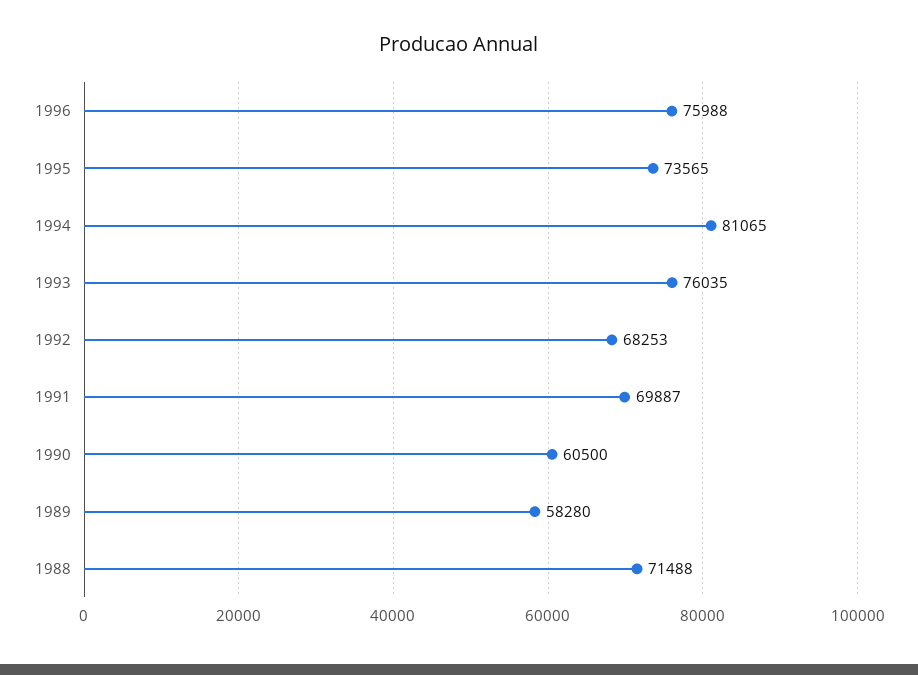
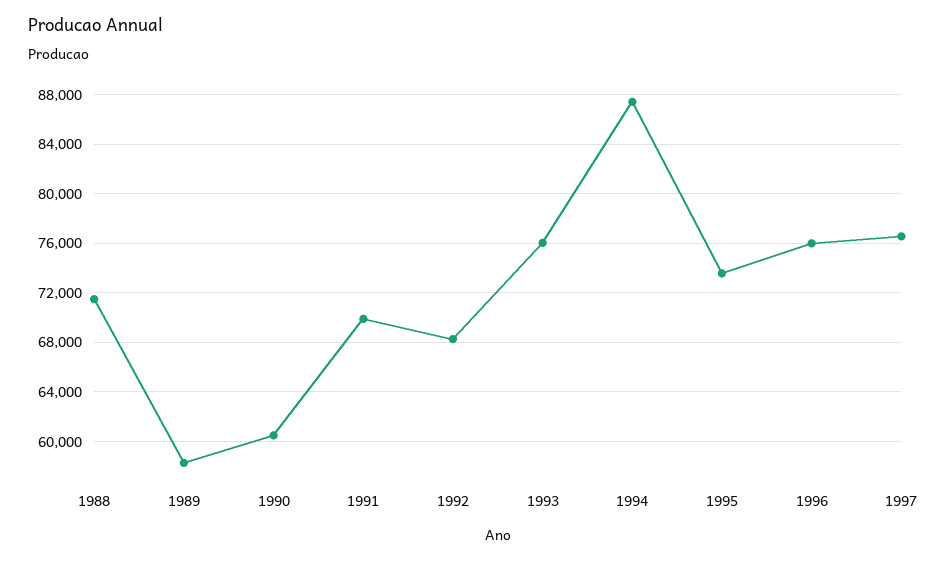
1994: 81065 -> 87500
1997: none -> 76500

